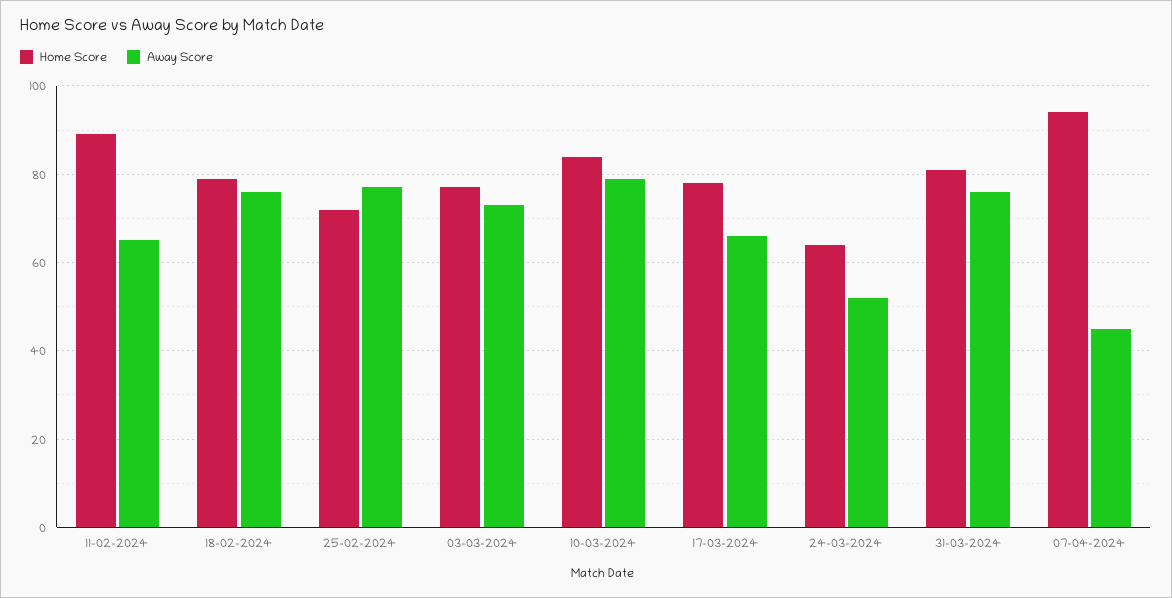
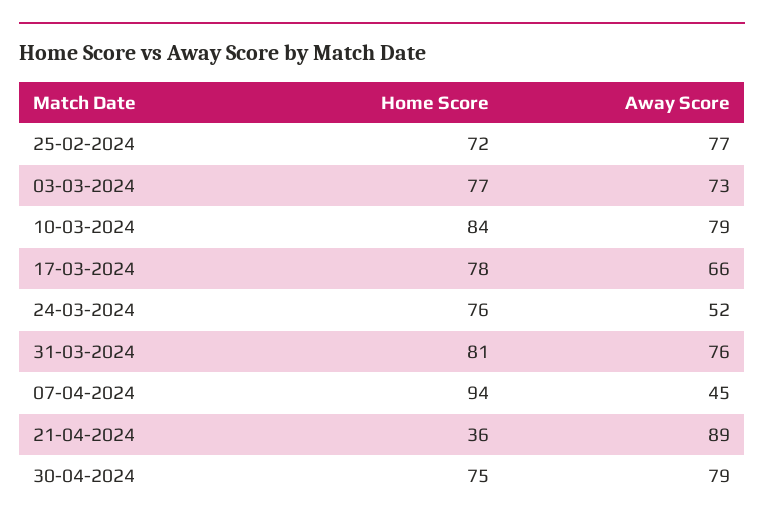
Home Score, 11-02-2024: 90 -> none
Away Score, 11-02-2024: 65 -> none
Home Score, 18-02-2024: 80 -> none
Away Score, 18-02-2024: 75 -> none
Home Score, 24-03-2024: 65 -> 76
Home Score, 21-04-2024: none -> 36
Away Score, 21-04-2024: none -> 89
Home Score, 30-04-2024: none -> 75
Away Score, 30-04-2024: none -> 79

